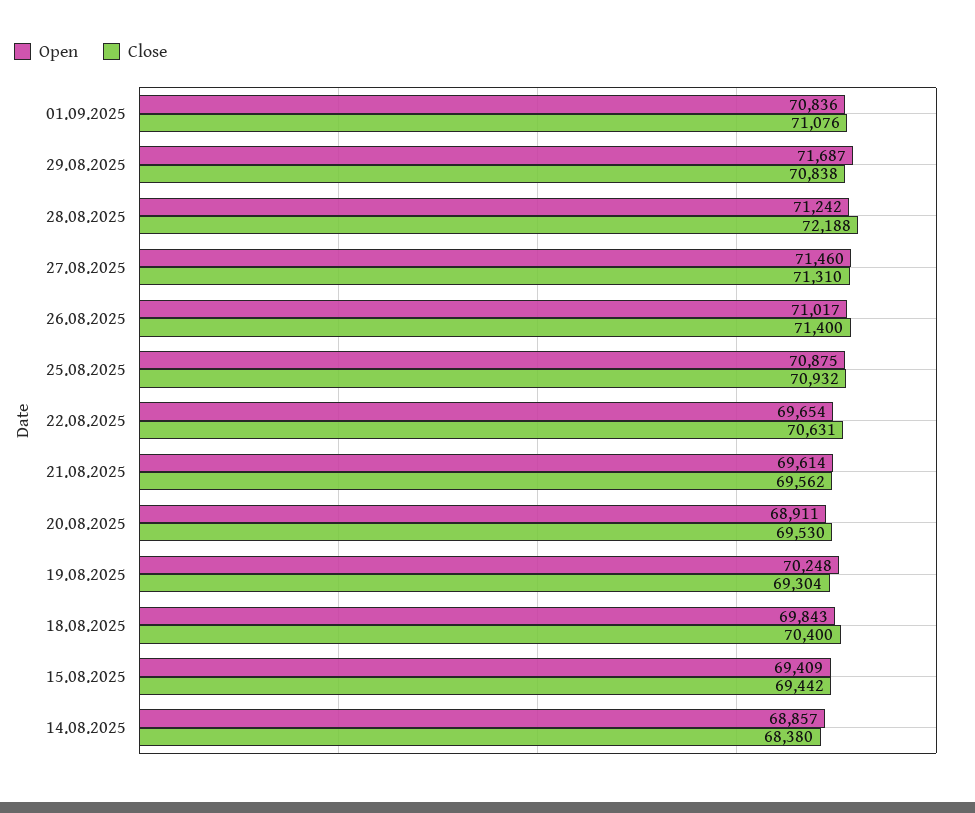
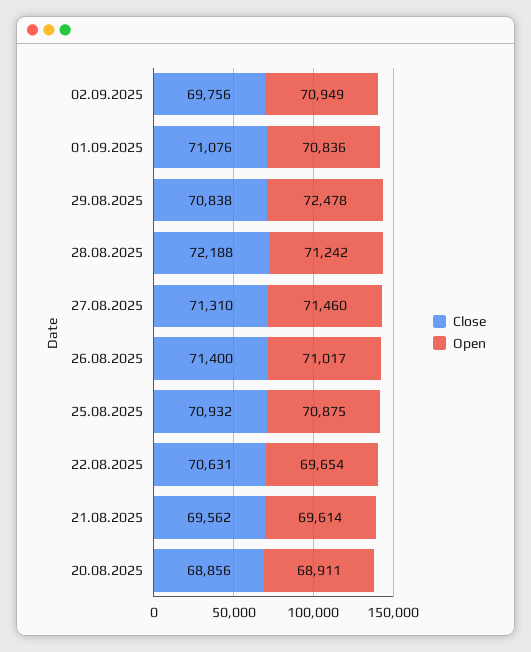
Open, 29.08.2025: 71687 -> 72478
Close, 20.08.2025: 69530 -> 68856
Open, 19.08.2025: 70248 -> none
Close, 19.08.2025: 69304 -> none
Open, 18.08.2025: 69843 -> none
Close, 18.08.2025: 70400 -> none
Open, 15.08.2025: 69409 -> none
Close, 15.08.2025: 69442 -> none
Open, 14.08.2025: 68857 -> none
Close, 14.08.2025: 68380 -> none
Close, 02.09.2025: none -> 69756
Open, 02.09.2025: none -> 70949

